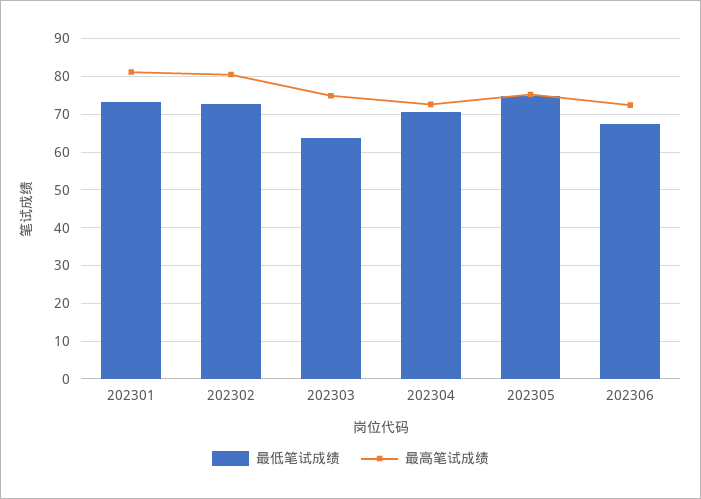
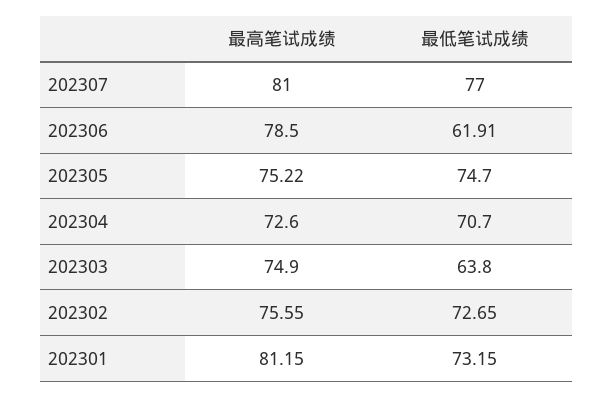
最高笔试成绩, 202302: 80 -> 75.55
最低笔试成绩, 202306: 68 -> 61.91
最高笔试成绩, 202306: 72 -> 78.5
最高笔试成绩, 202307: none -> 81
最低笔试成绩, 202307: none -> 77

